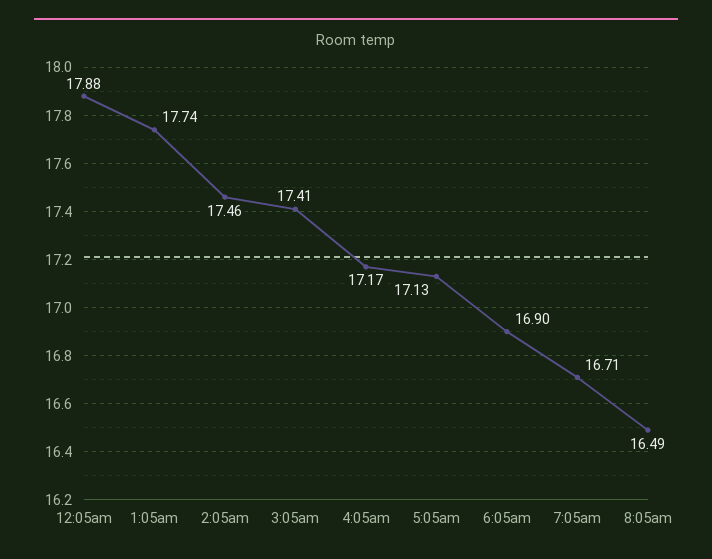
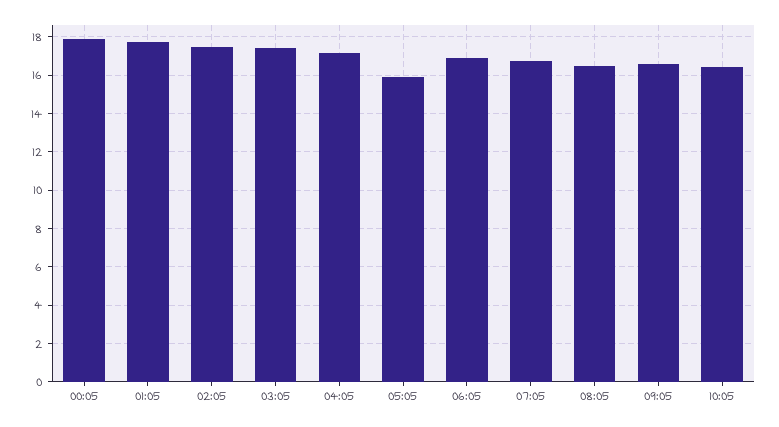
5:05am: 17.13 -> 16
09:05: none -> 16.5
10:05: none -> 16.5

